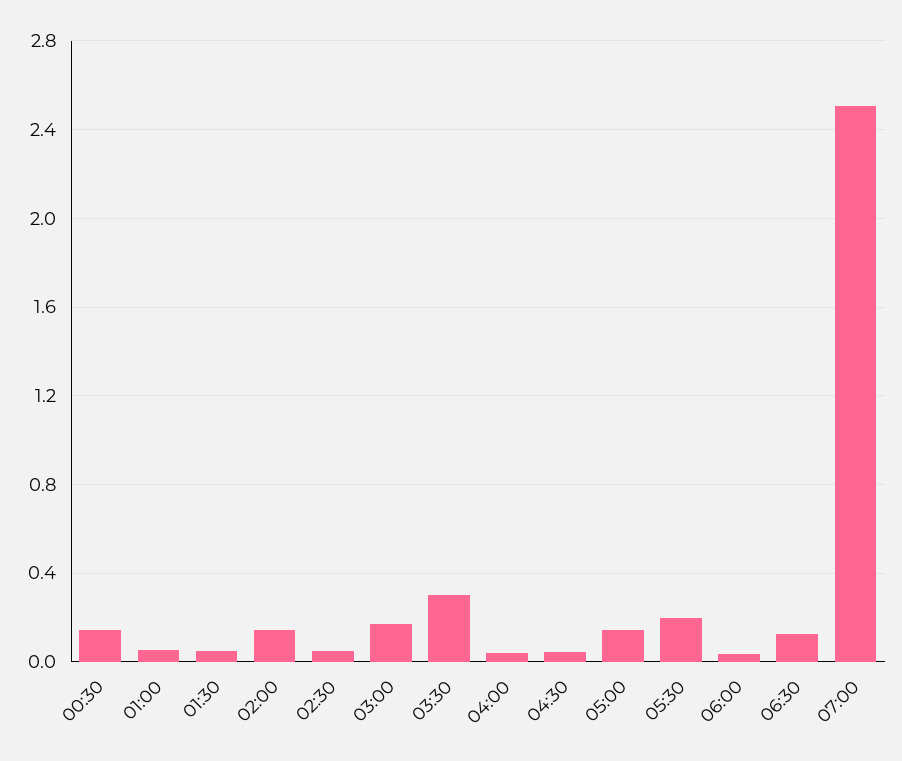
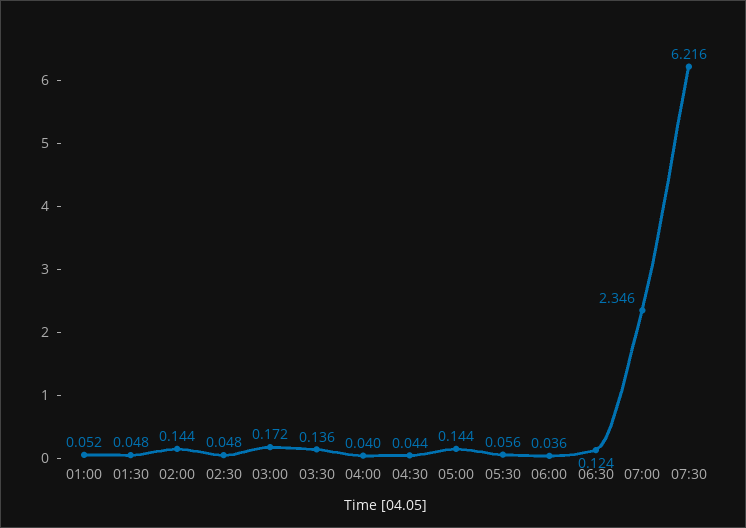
00:30: 0.15 -> none
03:30: 0.3 -> 0.136
05:30: 0.2 -> 0.056
07:00: 2.5 -> 2.346
07:30: none -> 6.216

